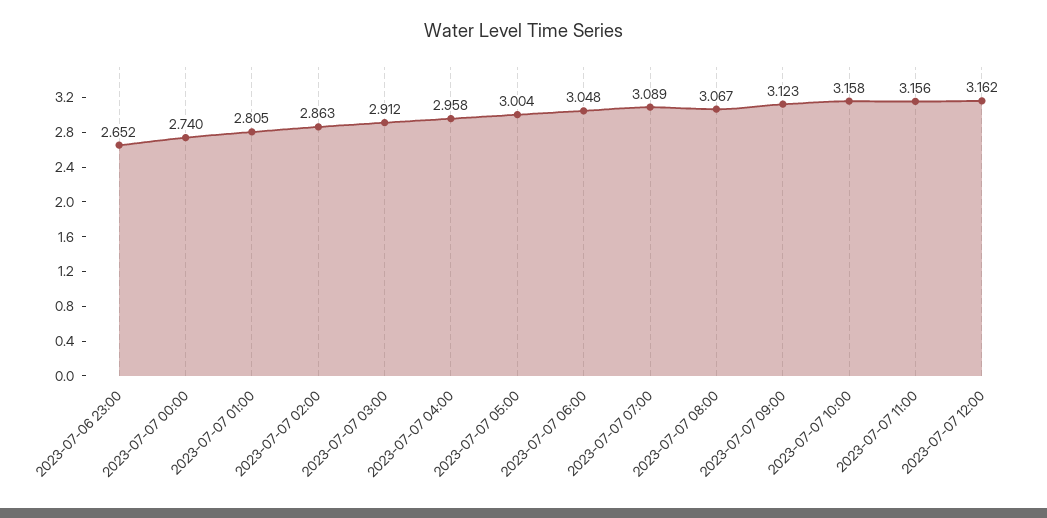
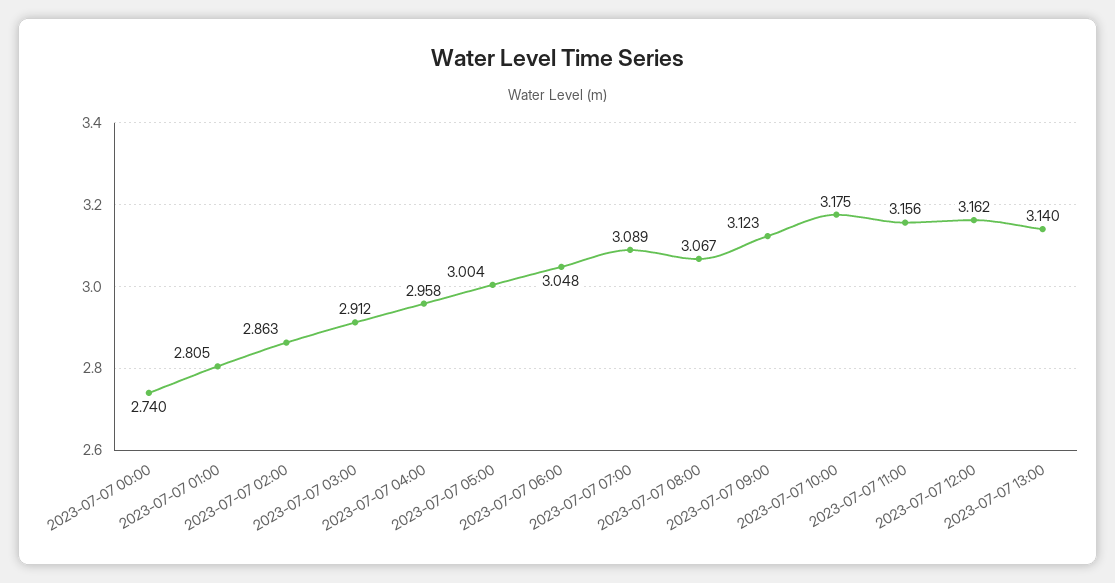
2023-07-06 23:00: 2.652 -> none
2023-07-07 10:00: 3.158 -> 3.175
2023-07-07 13:00: none -> 3.14

